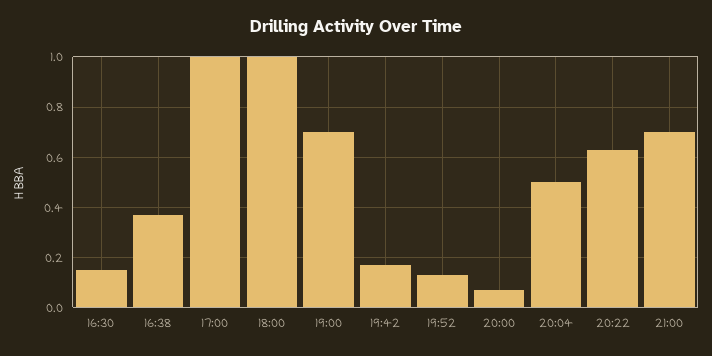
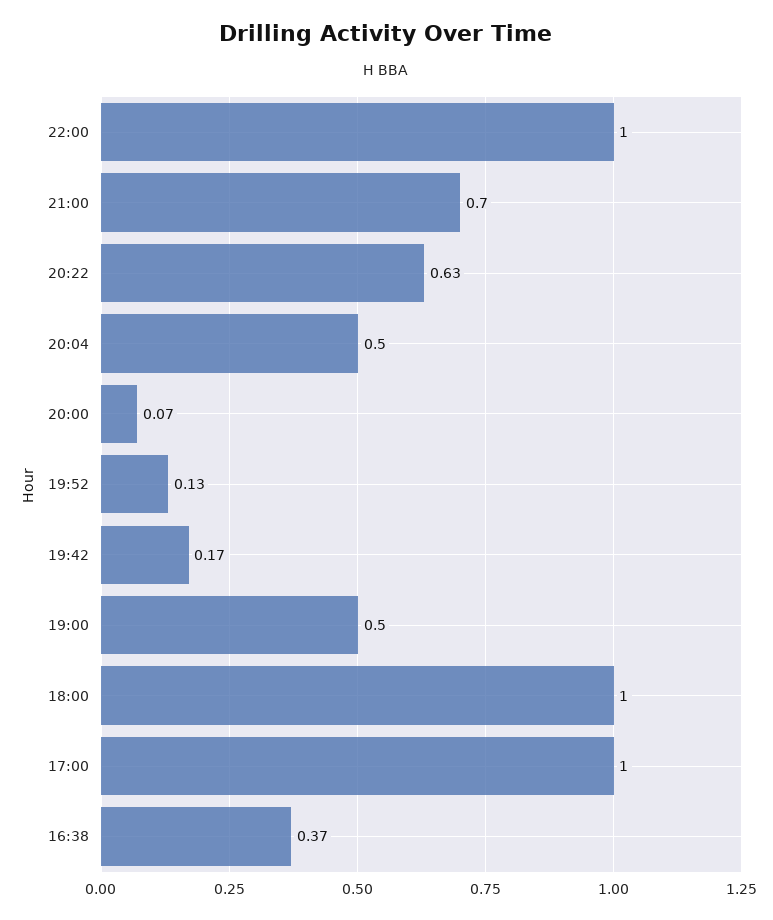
16:30: 0.15 -> none
19:00: 0.7 -> 0.5
22:00: none -> 1

